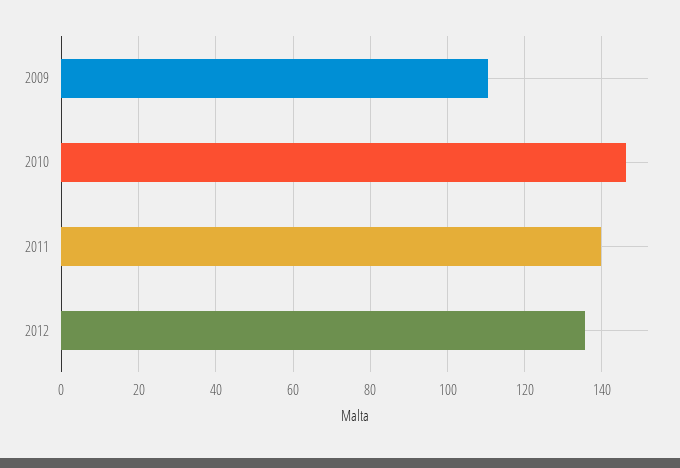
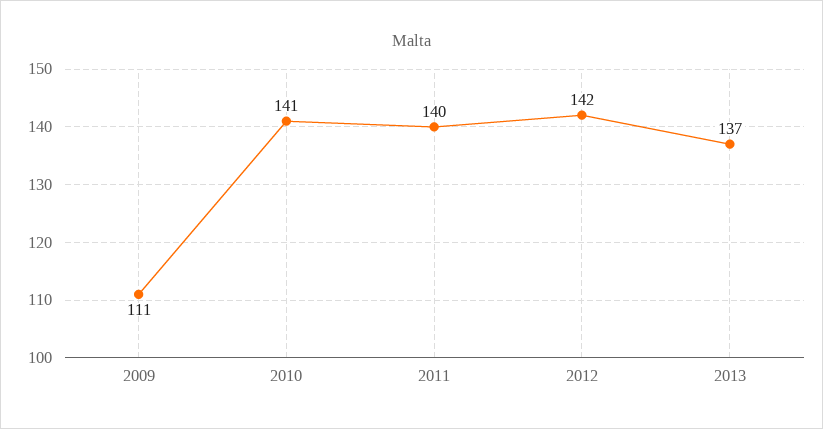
2010: 146 -> 141
2012: 136 -> 142
2013: none -> 137

